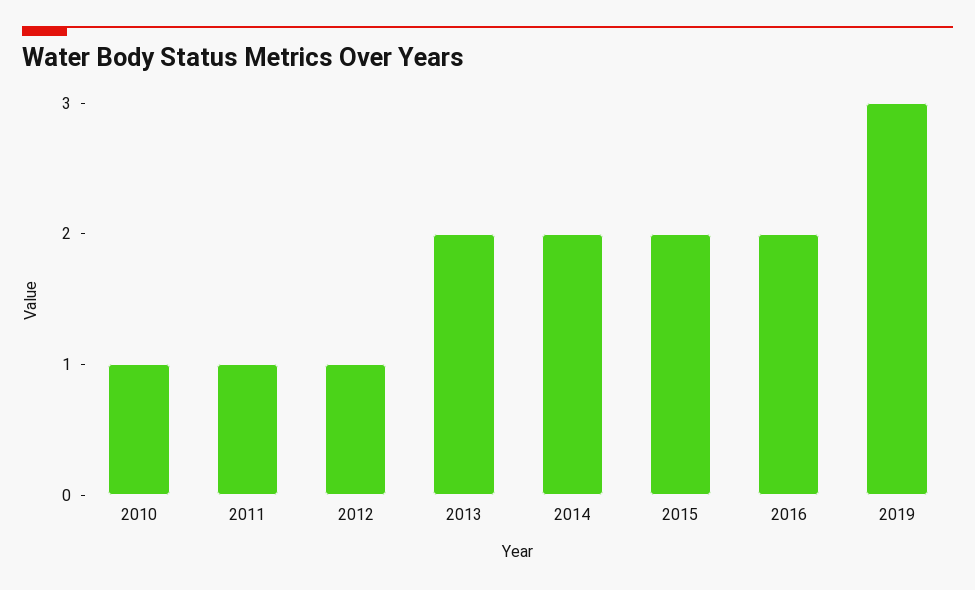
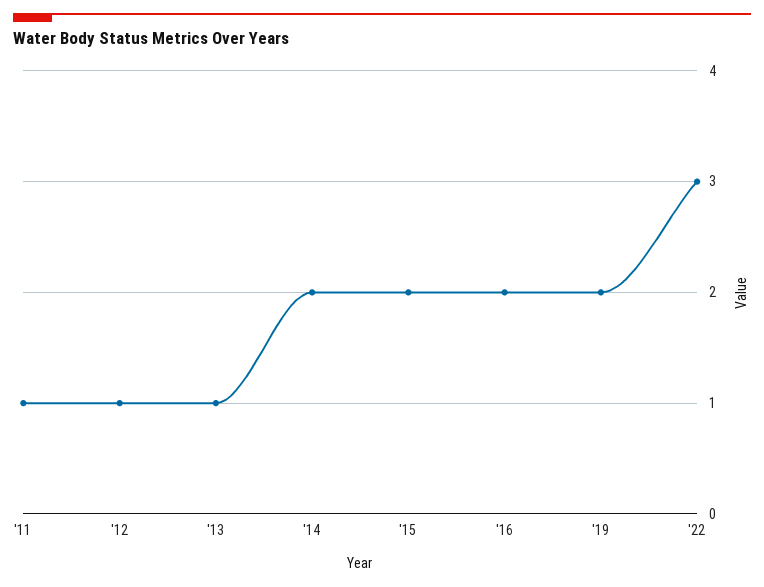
2010: 1 -> none
2013: 2 -> 1
2019: 3 -> 2
'22: none -> 3

